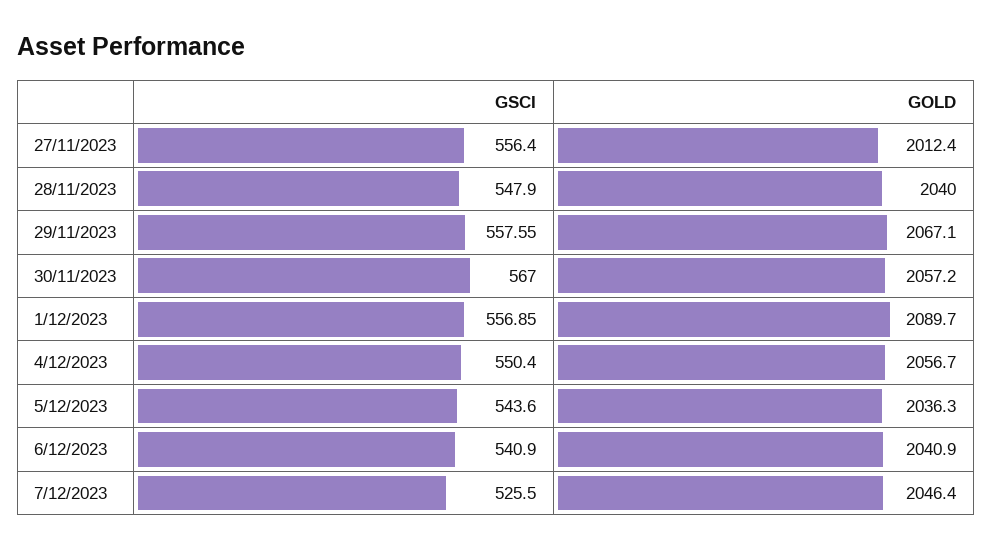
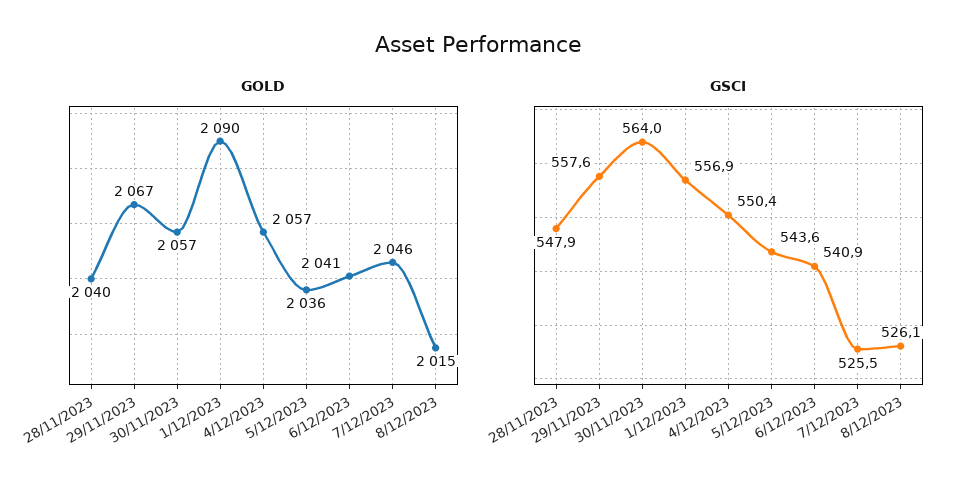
GSCI, 27/11/2023: 556.4 -> none
GOLD, 27/11/2023: 2012.4 -> none
GSCI, 30/11/2023: 567 -> 564
GOLD, 8/12/2023: none -> 2015
GSCI, 8/12/2023: none -> 526.1

